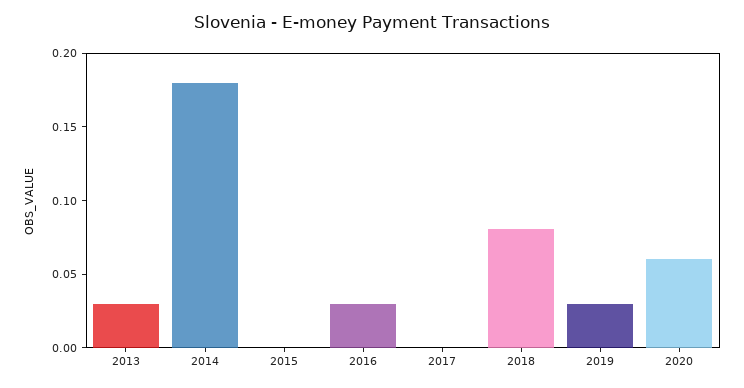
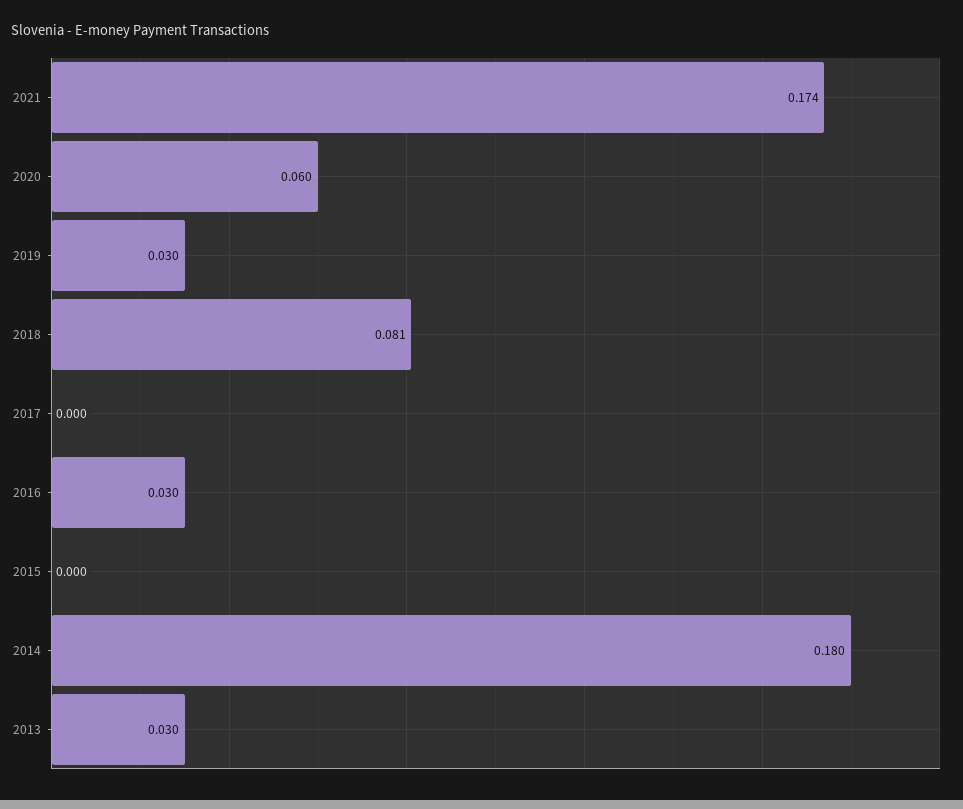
2021: none -> 0.174

